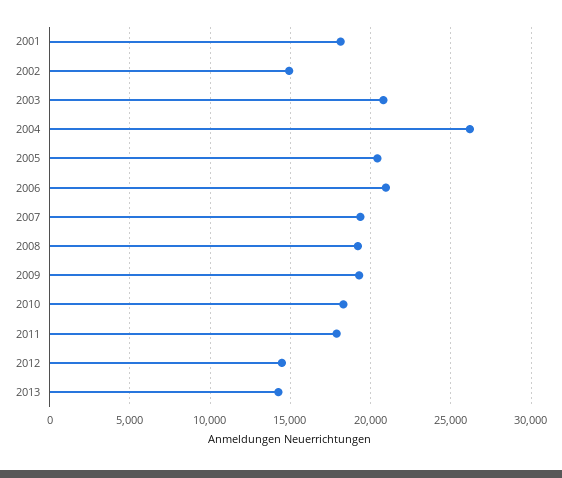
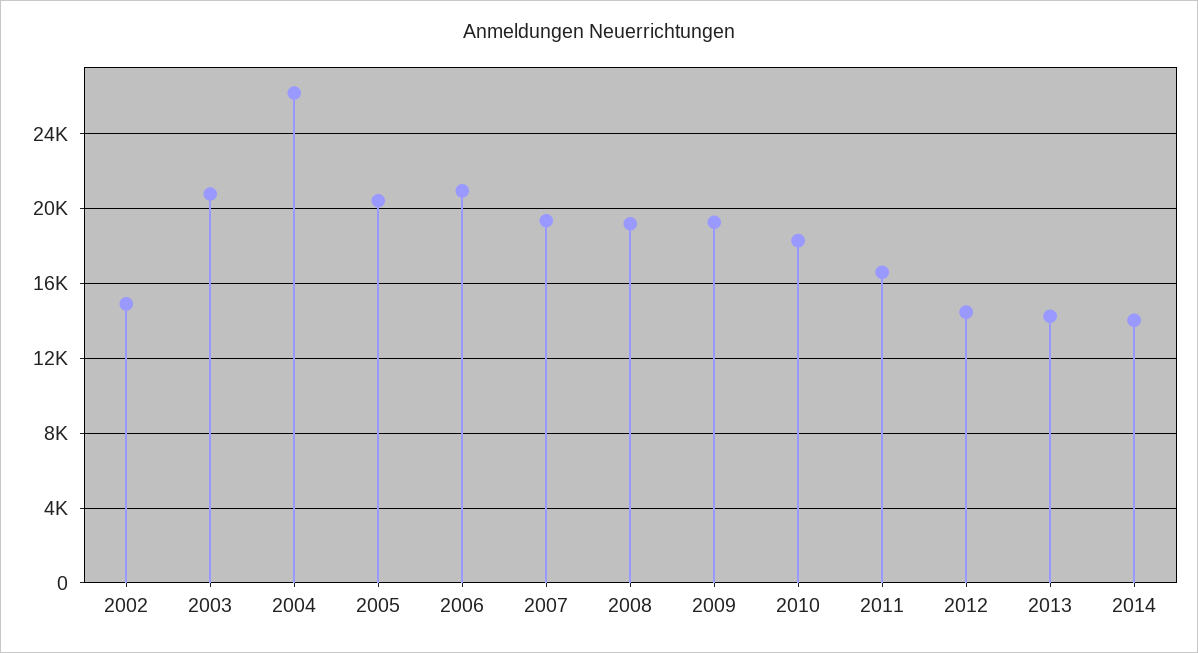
2001: 18000 -> none
2011: 18000 -> 16500
2014: none -> 14000

